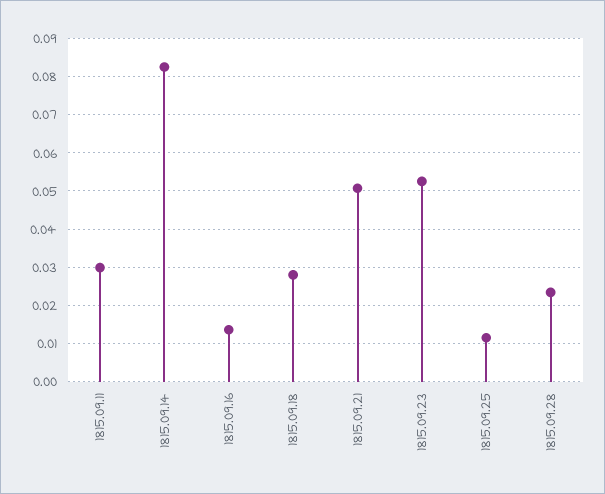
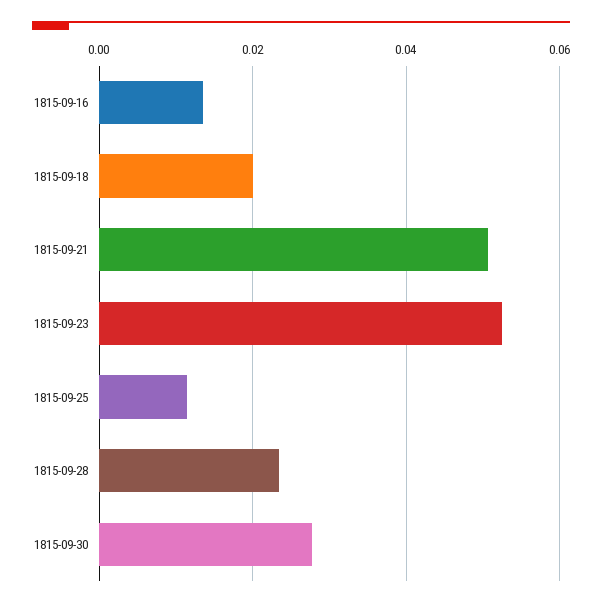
1815.09.11: 0.03 -> none
1815.09.14: 0.082 -> none
1815.09.18: 0.028 -> 0.02
1815-09-30: none -> 0.028

